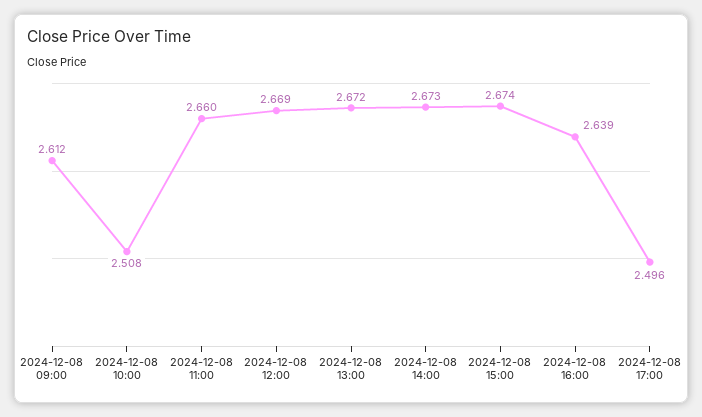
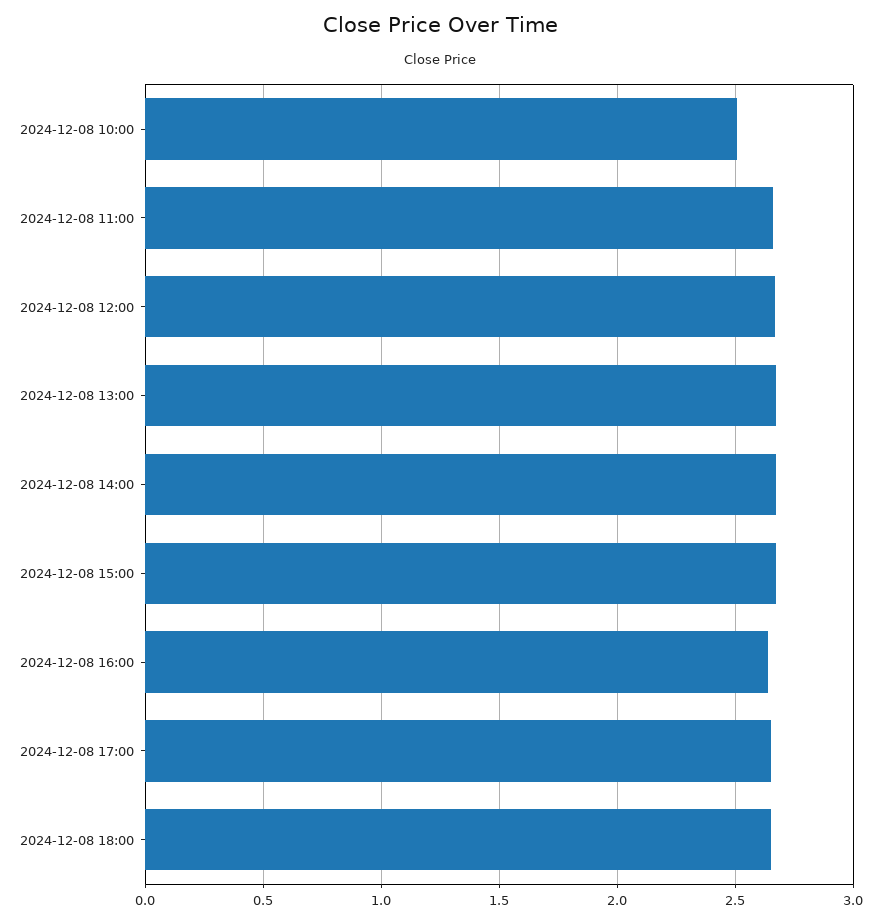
2024-12-08 09:00: 2.612 -> none
2024-12-08 17:00: 2.496 -> 2.65
2024-12-08 18:00: none -> 2.65

